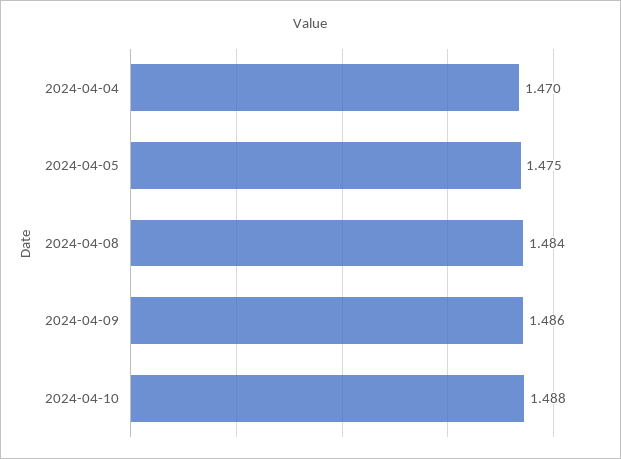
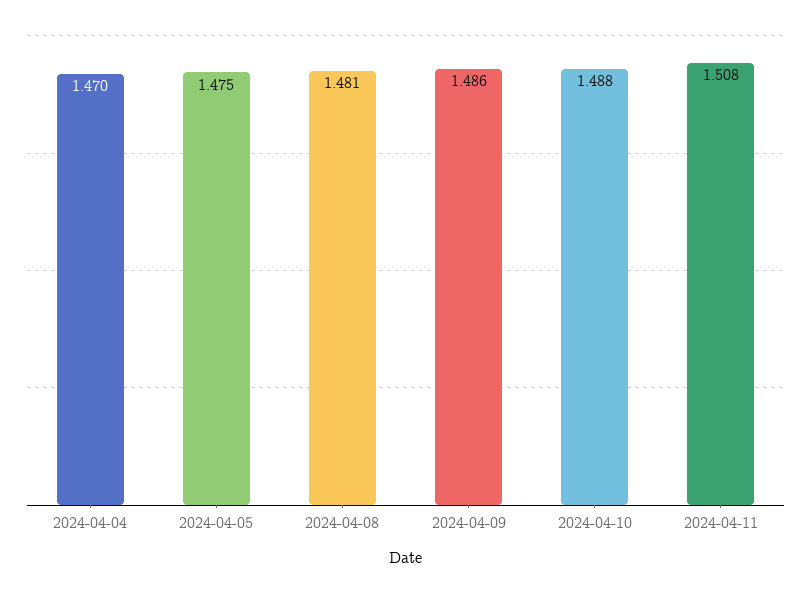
2024-04-08: 1.484 -> 1.481
2024-04-11: none -> 1.508

